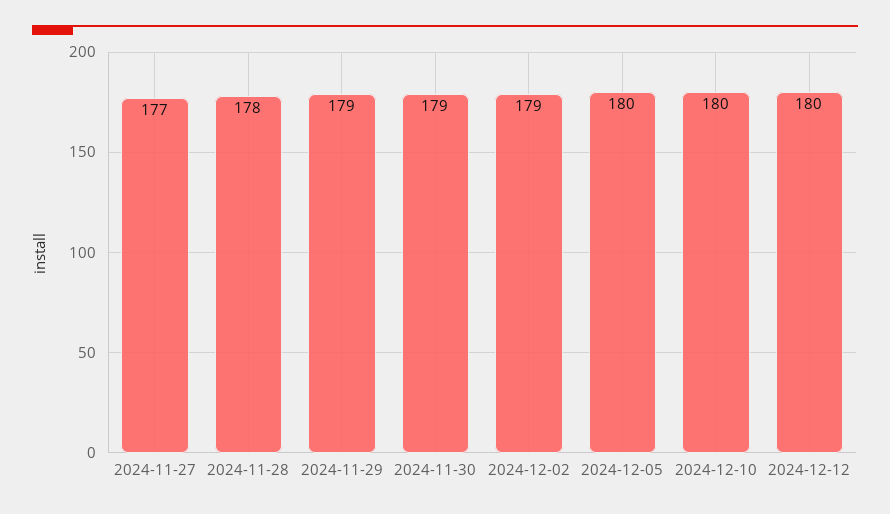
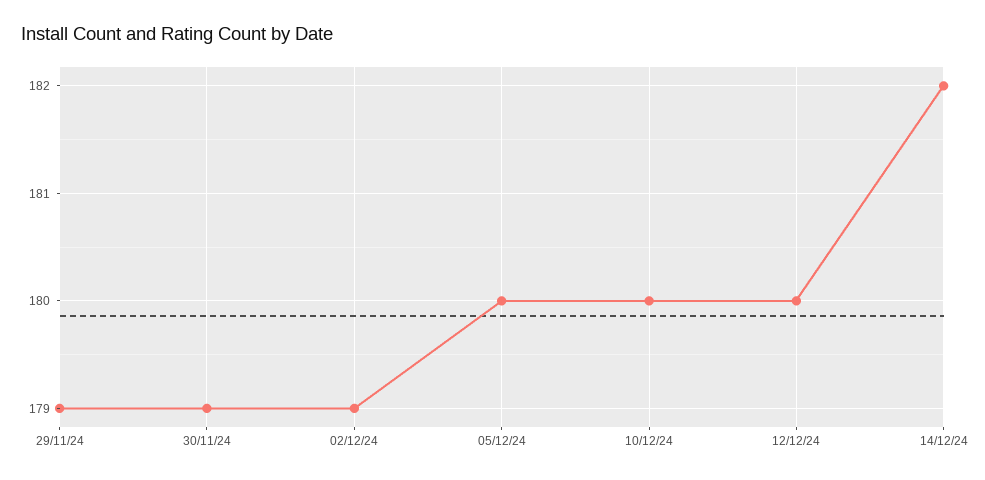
2024-11-27: 177 -> none
2024-11-28: 178 -> none
14/12/24: none -> 182

